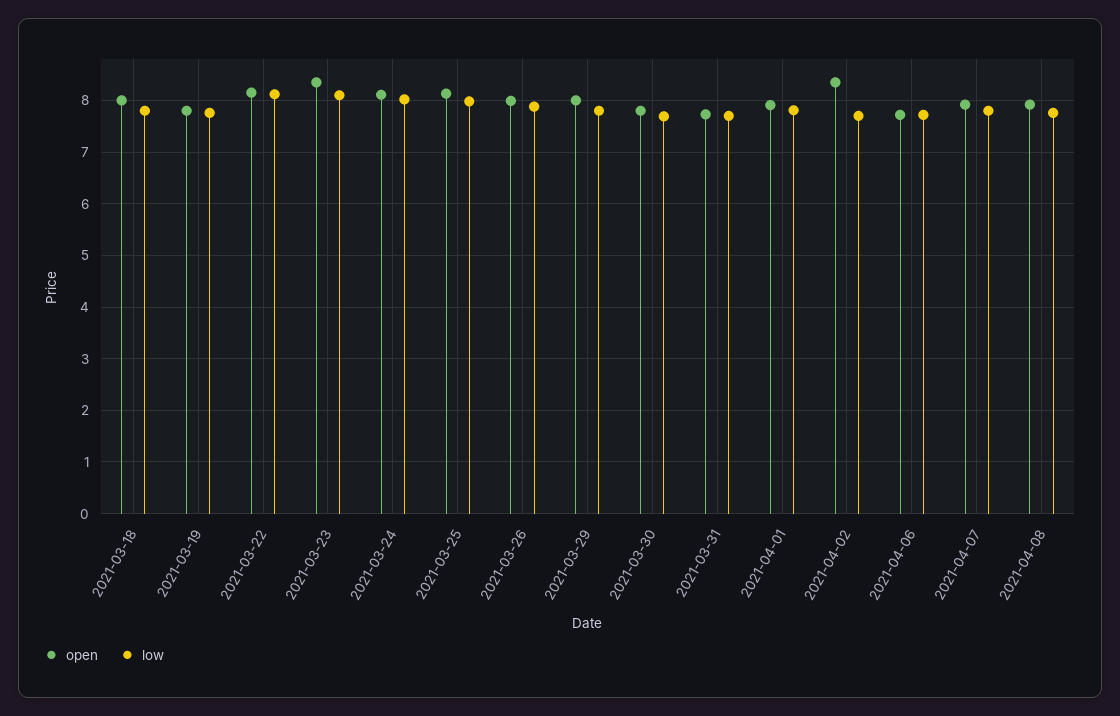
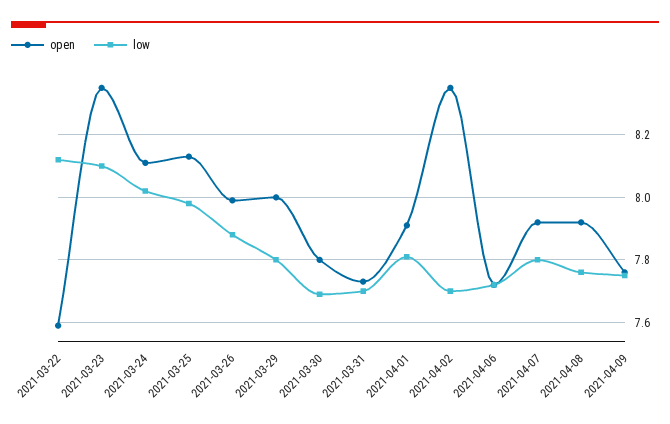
open, 2021-03-18: 8 -> none
low, 2021-03-18: 7.8 -> none
open, 2021-03-19: 7.8 -> none
low, 2021-03-19: 7.8 -> none
open, 2021-03-22: 8.2 -> 7.6
open, 2021-04-09: none -> 7.75
low, 2021-04-09: none -> 7.75

